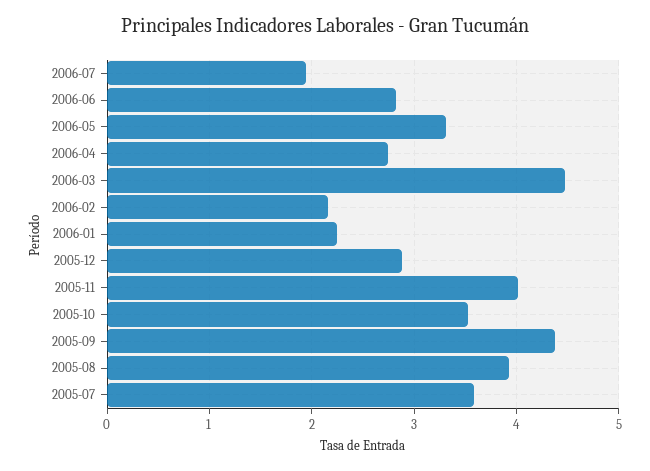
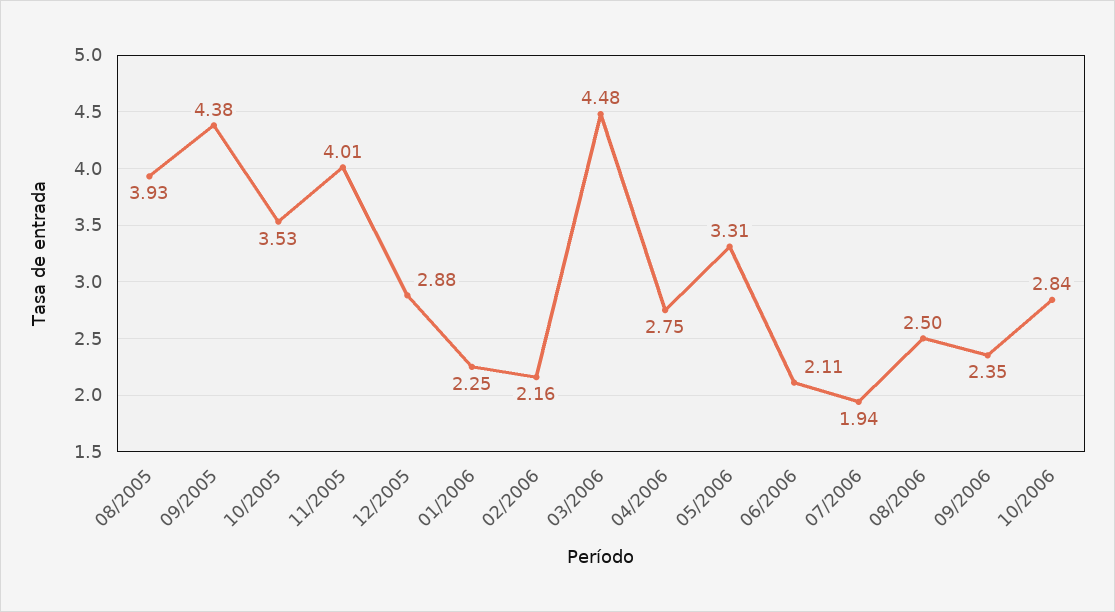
2006-06: 2.8 -> 2.11
2005-07: 3.6 -> none
08/2006: none -> 2.5
09/2006: none -> 2.35
10/2006: none -> 2.84

